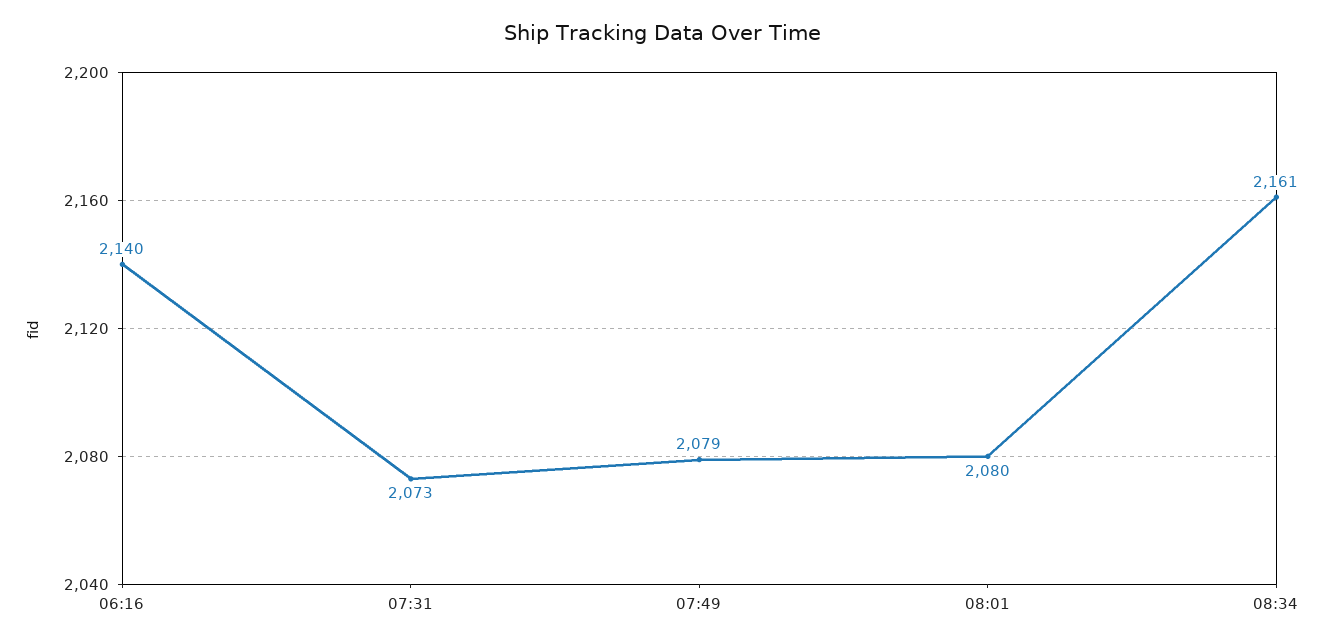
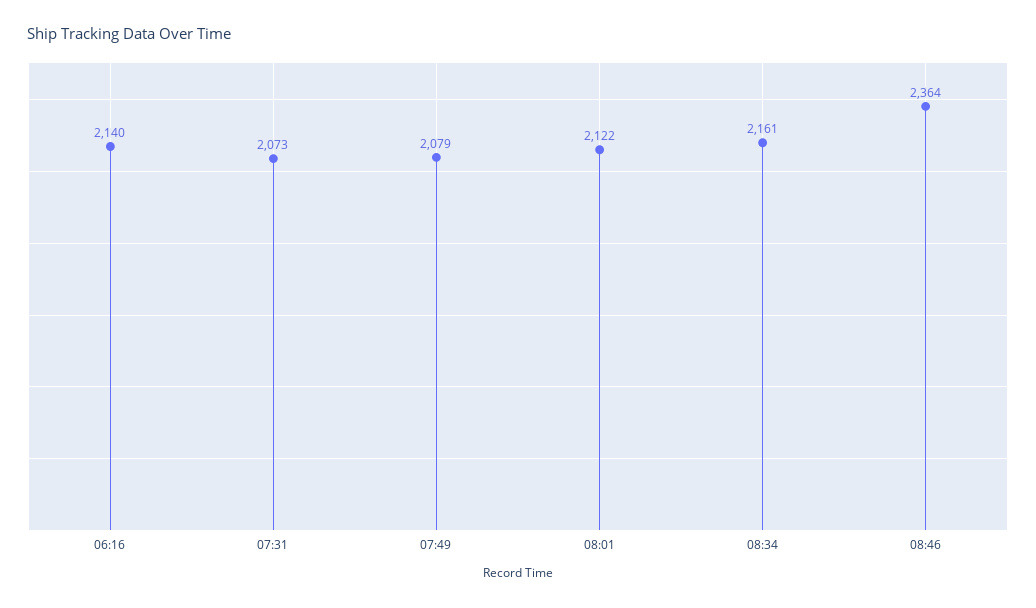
08:01: 2080 -> 2122
08:46: none -> 2364

